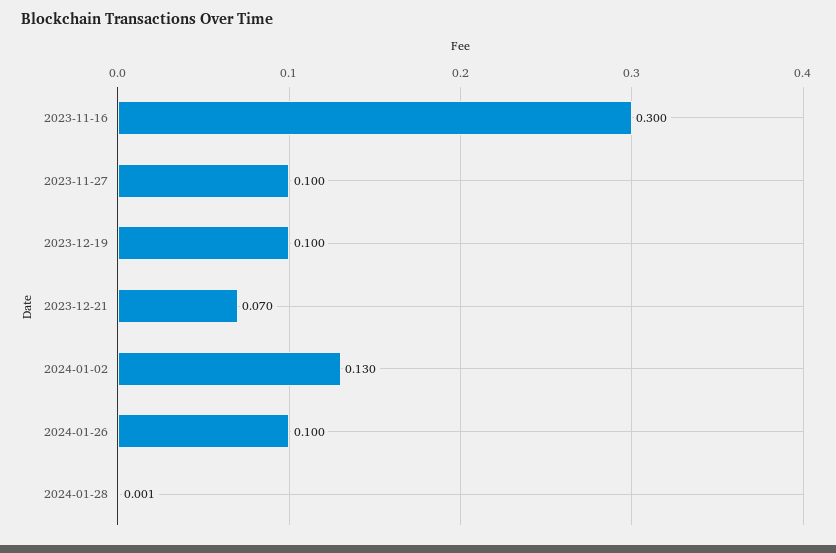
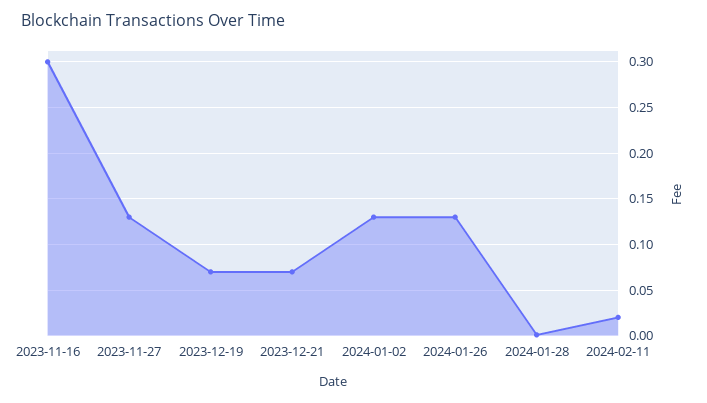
2023-11-27: 0.1 -> 0.13
2023-12-19: 0.1 -> 0.07
2024-01-26: 0.1 -> 0.13
2024-02-11: none -> 0.02

